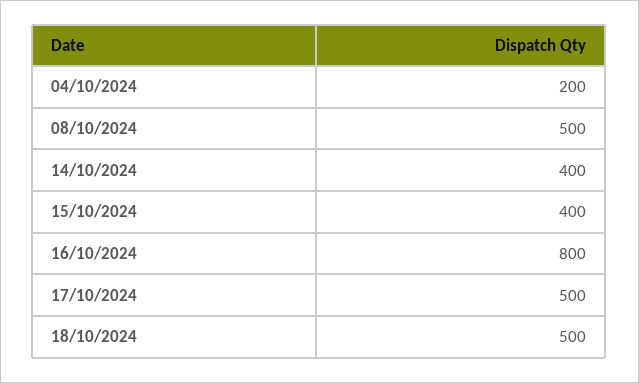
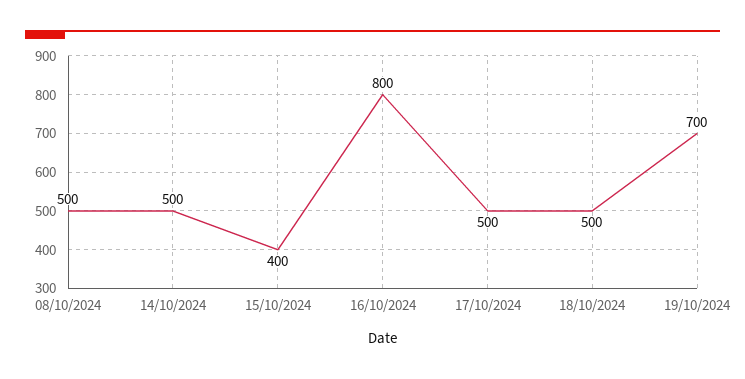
04/10/2024: 200 -> none
14/10/2024: 400 -> 500
19/10/2024: none -> 700

